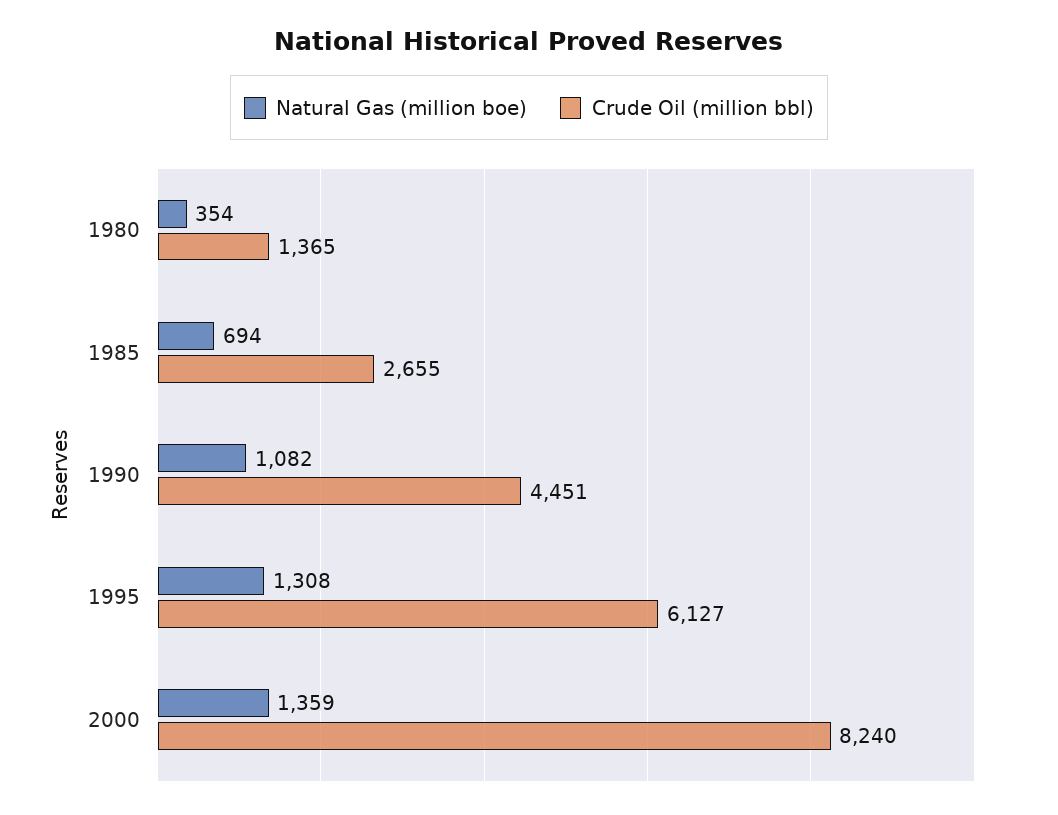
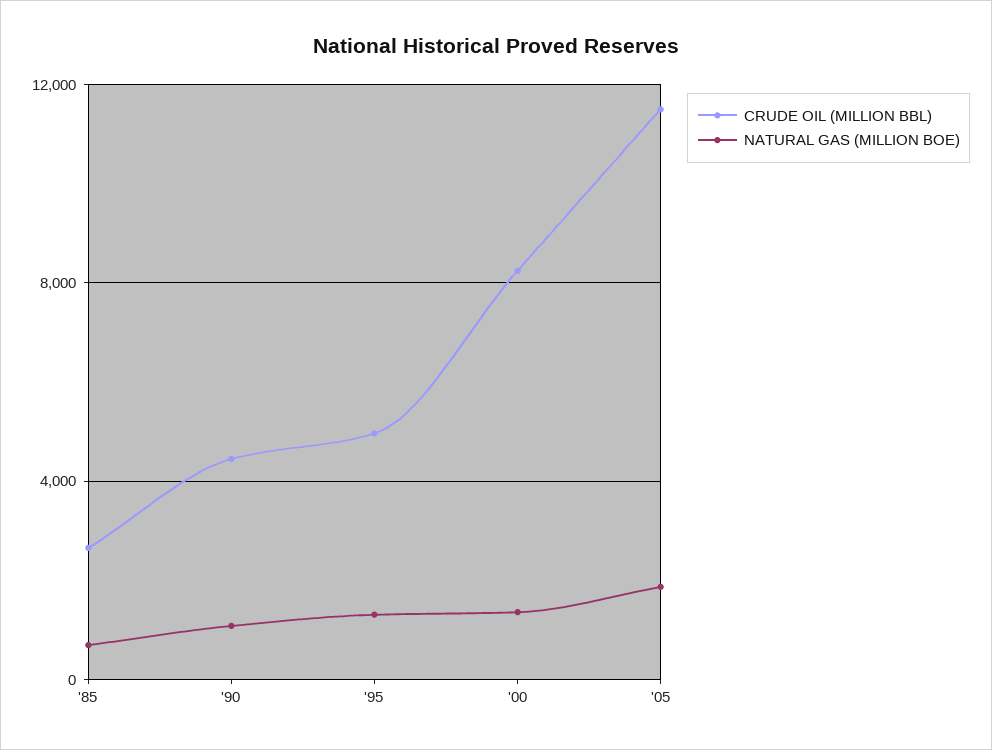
Natural Gas (million boe), 1980: 354 -> none
Crude Oil (million bbl), 1980: 1365 -> none
Crude Oil (million bbl), 1995: 6127 -> 5000
Crude Oil (million bbl), '05: none -> 11500
Natural Gas (million boe), '05: none -> 2000

